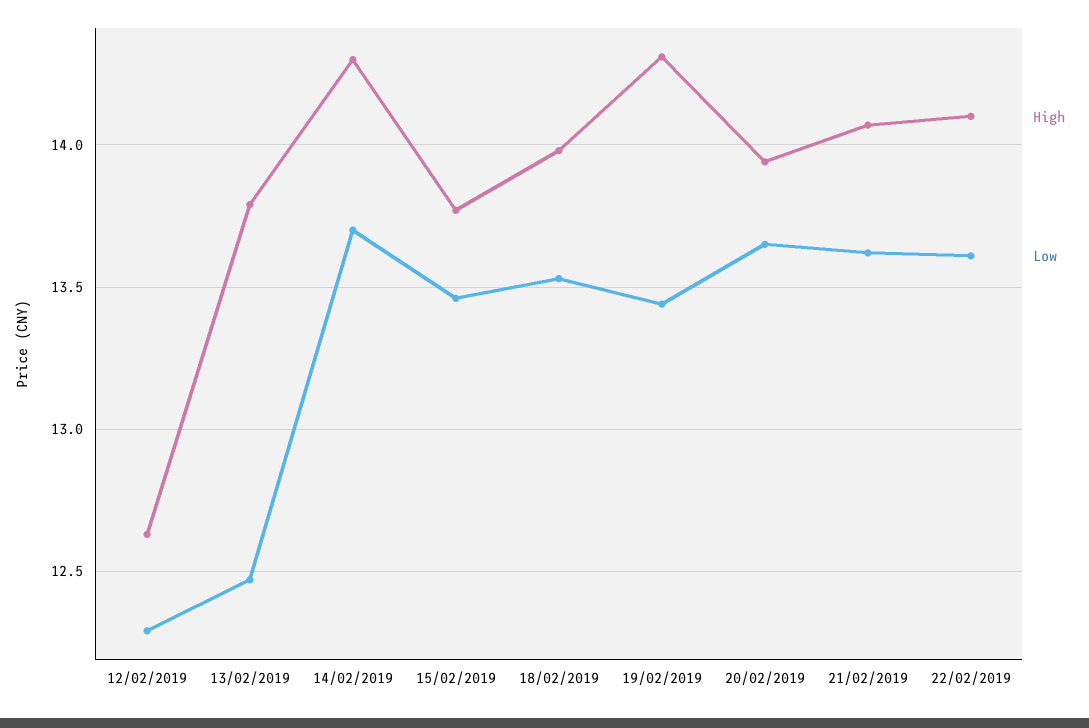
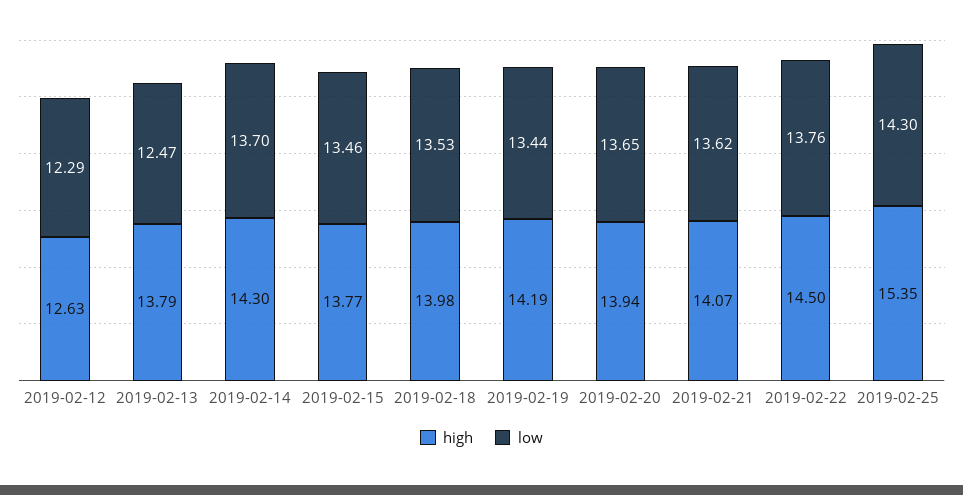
High, 19/02/2019: 14.3 -> 14.19
High, 22/02/2019: 14.1 -> 14.5
Low, 22/02/2019: 13.6 -> 13.76
High, 2019-02-25: none -> 15.35
Low, 2019-02-25: none -> 14.3

